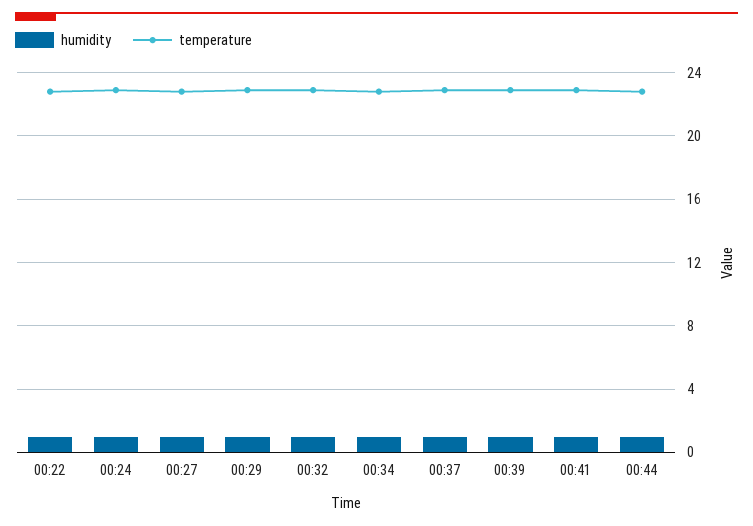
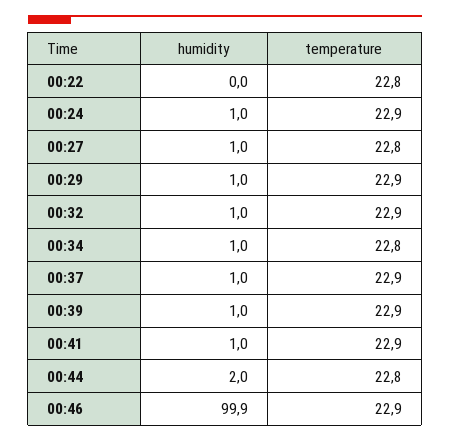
humidity, 00:22: 1 -> 0
humidity, 00:44: 1 -> 2
humidity, 00:46: none -> 99.9
temperature, 00:46: none -> 22.9

